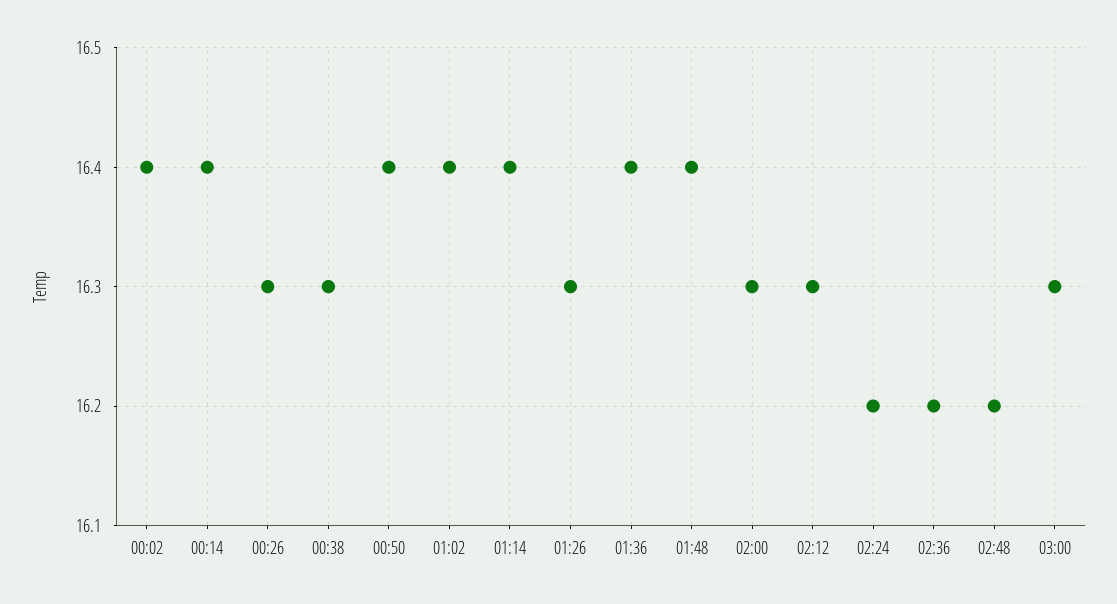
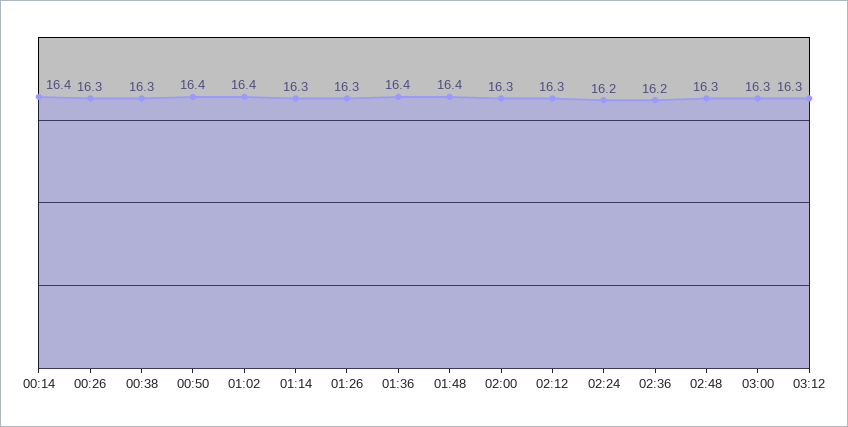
00:02: 16.4 -> none
01:14: 16.4 -> 16.3
02:48: 16.2 -> 16.3
03:12: none -> 16.3

